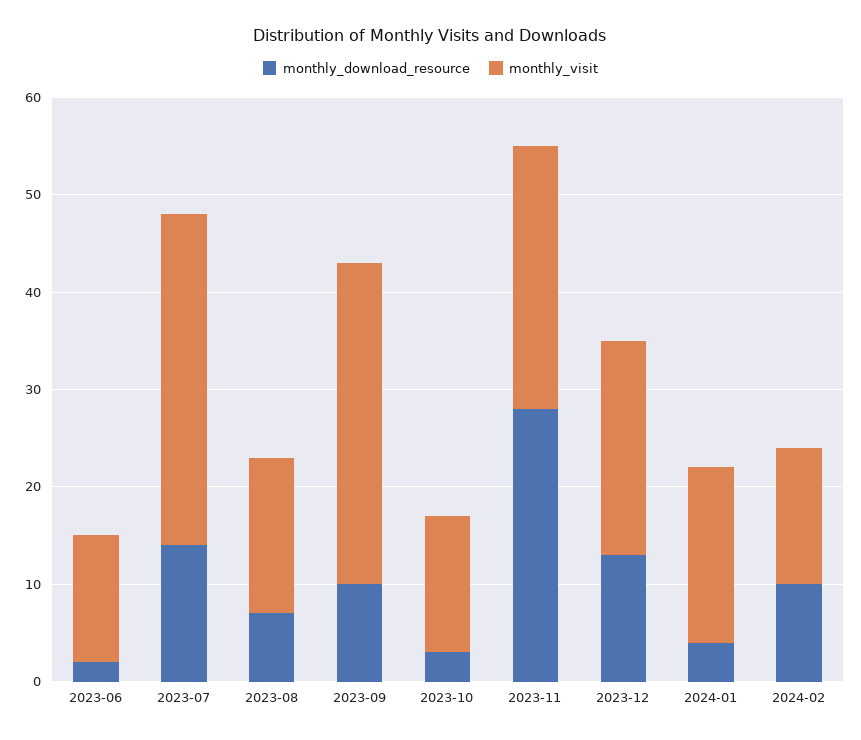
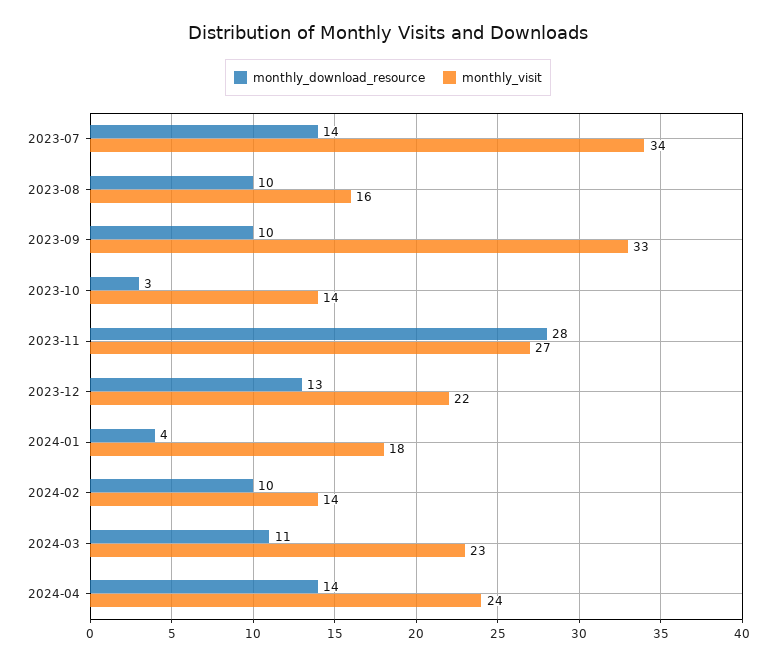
monthly_download_resource, 2023-06: 2 -> none
monthly_visit, 2023-06: 13 -> none
monthly_download_resource, 2023-08: 7 -> 10
monthly_download_resource, 2024-03: none -> 11
monthly_visit, 2024-03: none -> 23
monthly_download_resource, 2024-04: none -> 14
monthly_visit, 2024-04: none -> 24

